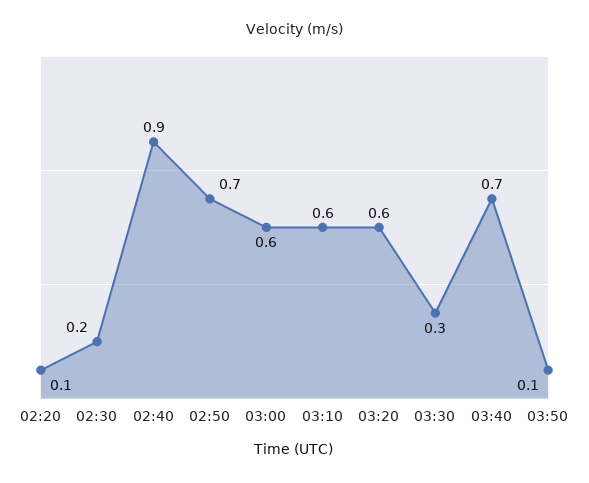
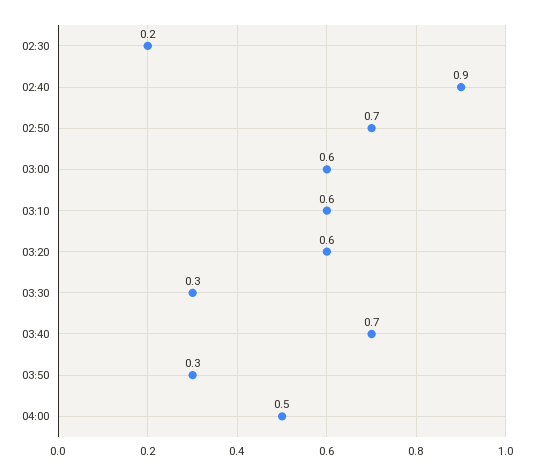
02:20: 0.1 -> none
03:50: 0.1 -> 0.3
04:00: none -> 0.5

